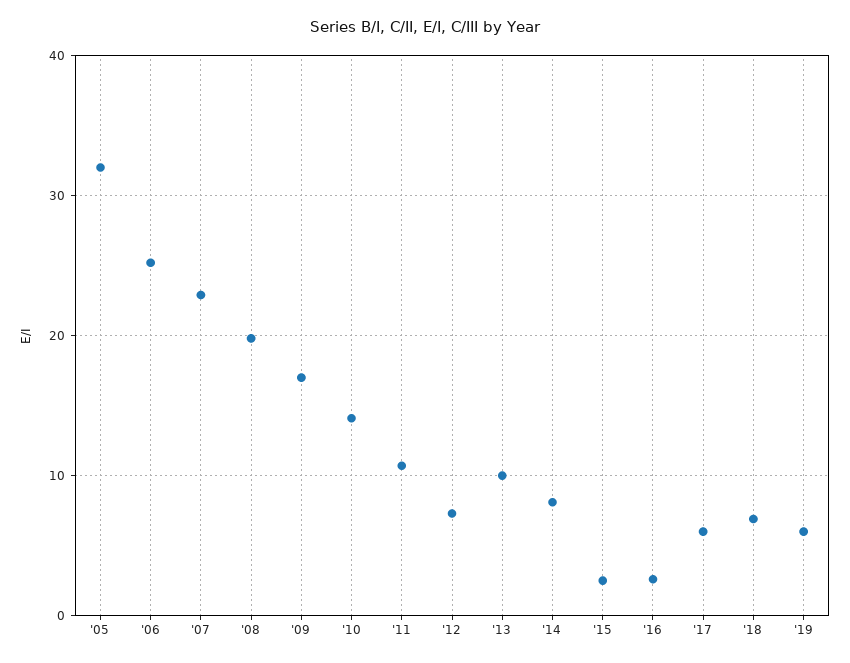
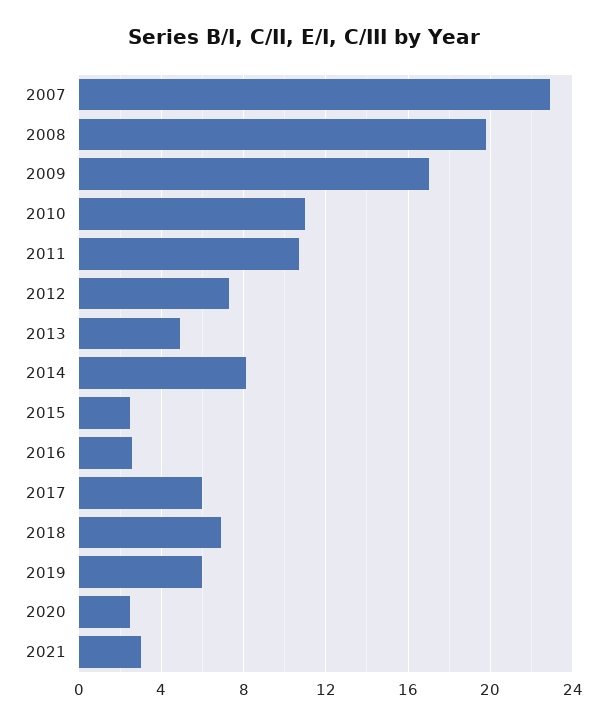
'05: 32 -> none
'06: 25 -> none
'10: 14 -> 11
'13: 10 -> 5
2020: none -> 2.5
2021: none -> 3

